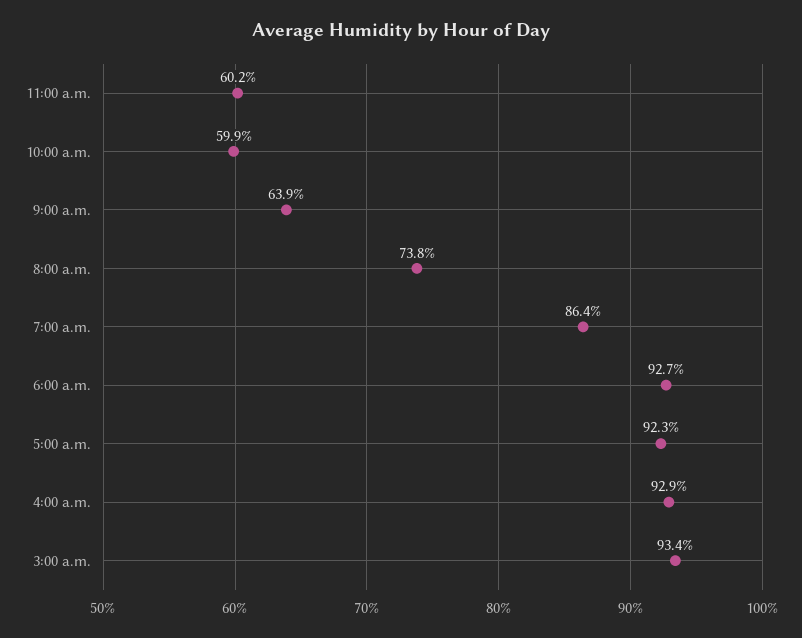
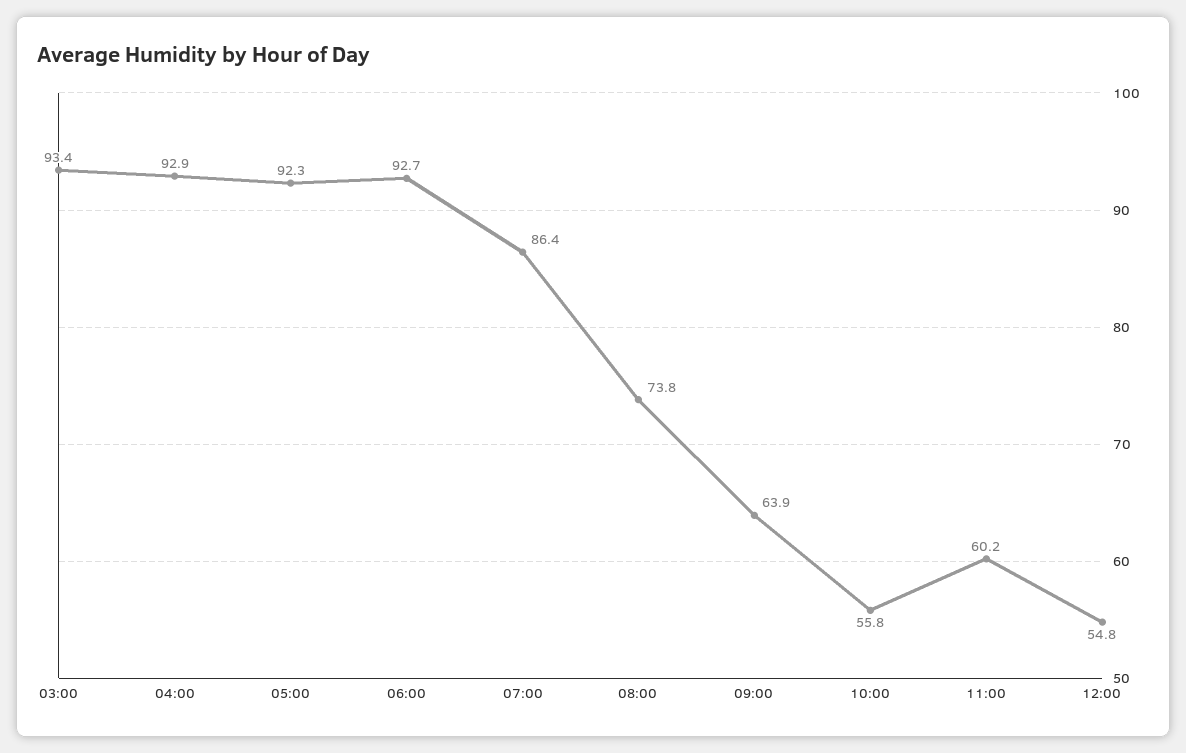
10:00 a.m.: 59.9 -> 55.8
12:00: none -> 54.8

